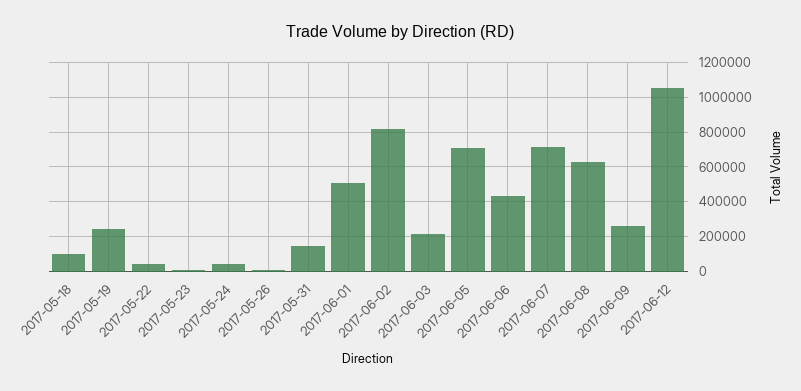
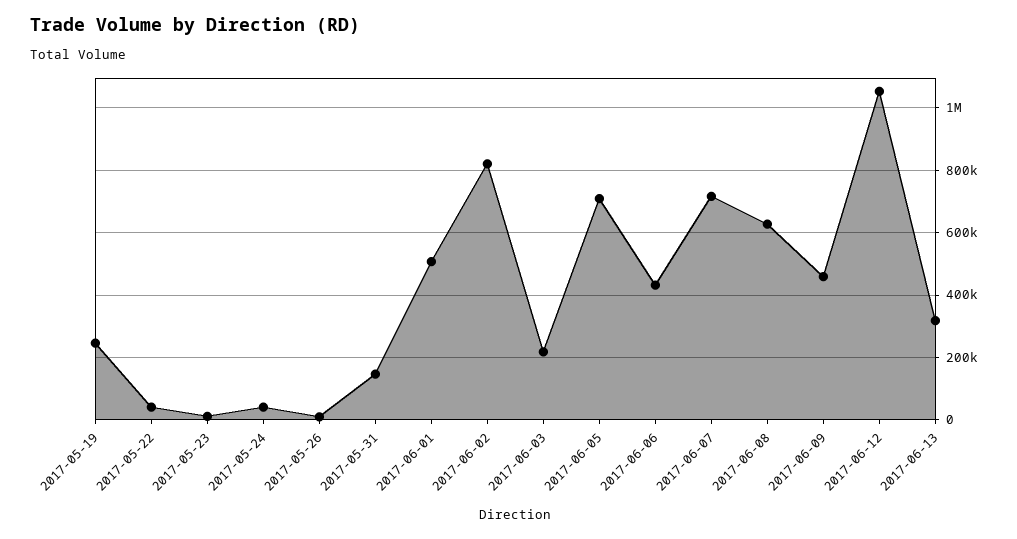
2017-05-18: 100000 -> none
2017-06-09: 250000 -> 460000
2017-06-13: none -> 320000

